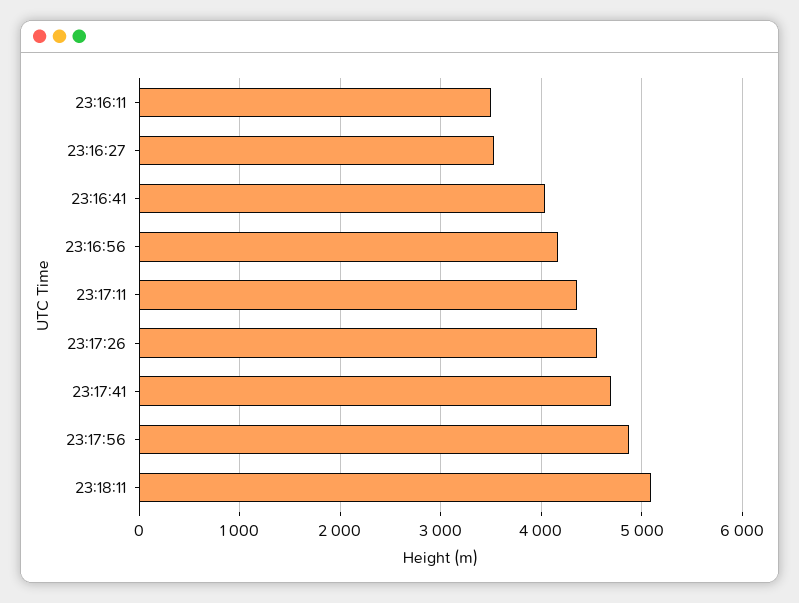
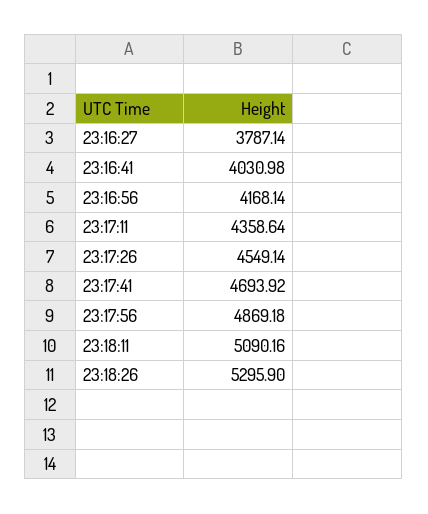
23:16:11: 3500 -> none
23:16:27: 3500 -> 3787.14
23:18:26: none -> 5295.9

